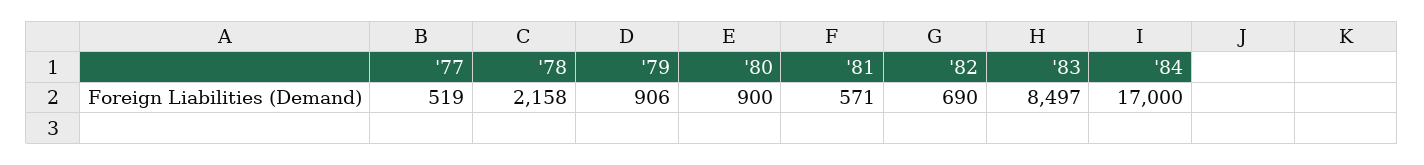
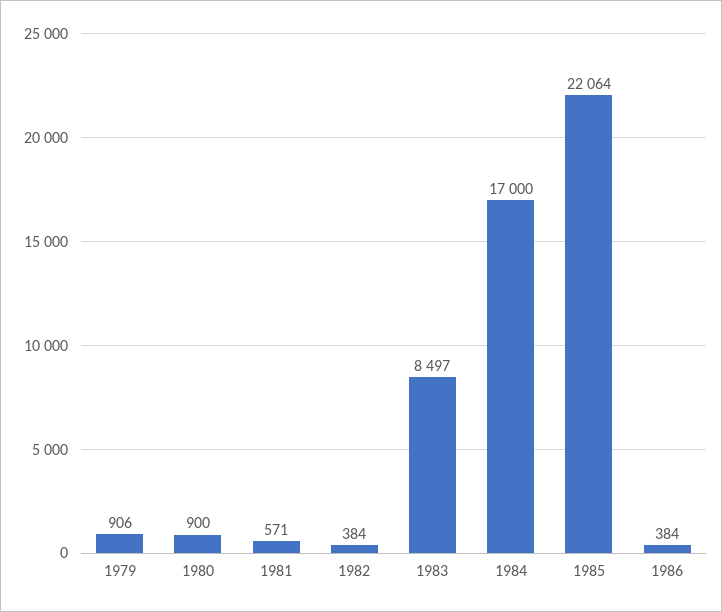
'77: 519 -> none
'78: 2158 -> none
'82: 690 -> 384
1985: none -> 22064
1986: none -> 384

